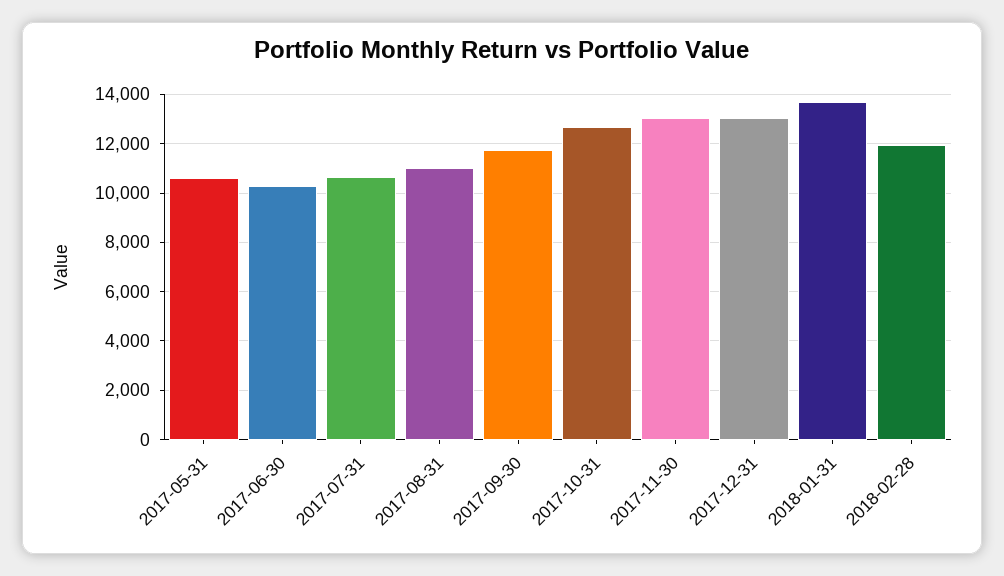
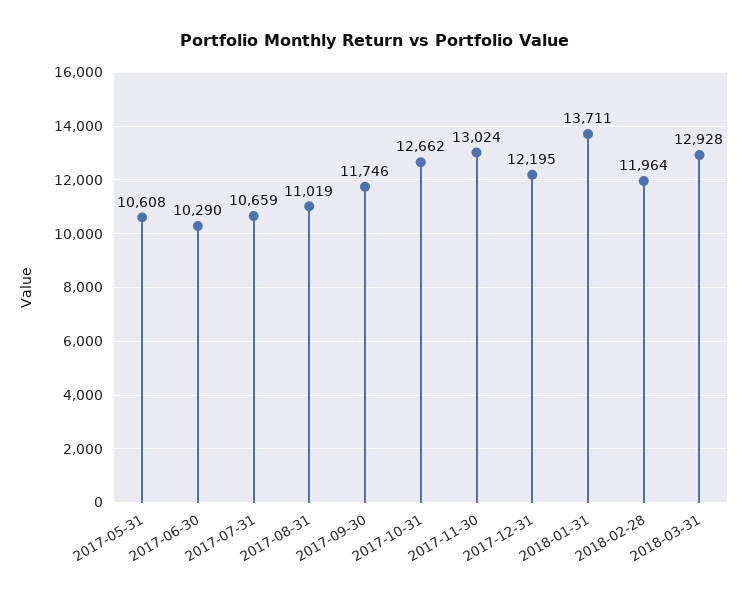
2017-12-31: 13000 -> 12195
2018-03-31: none -> 12928

